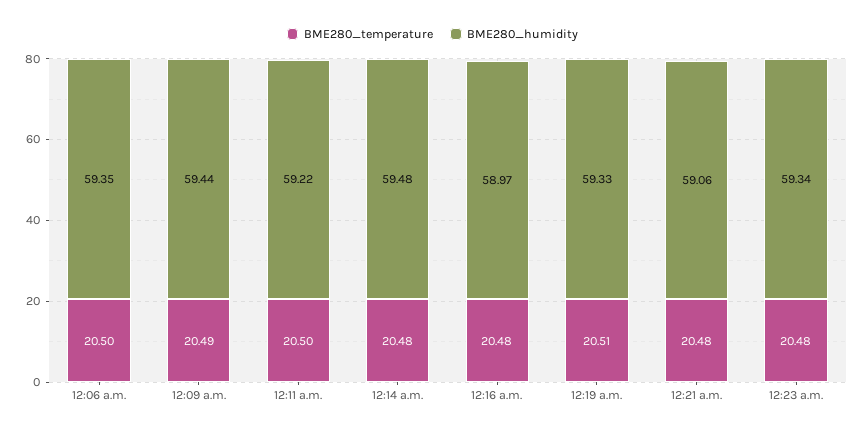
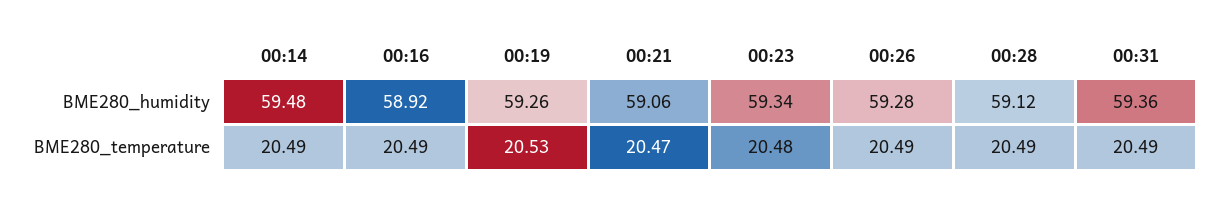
BME280_temperature, 12:06 a.m.: 20.5 -> none
BME280_humidity, 12:06 a.m.: 59.35 -> none
BME280_temperature, 12:09 a.m.: 20.49 -> none
BME280_humidity, 12:09 a.m.: 59.44 -> none
BME280_temperature, 12:11 a.m.: 20.5 -> none
BME280_humidity, 12:11 a.m.: 59.22 -> none
BME280_temperature, 12:14 a.m.: 20.48 -> 20.49
BME280_temperature, 12:16 a.m.: 20.48 -> 20.49
BME280_humidity, 12:16 a.m.: 58.97 -> 58.92
BME280_temperature, 12:19 a.m.: 20.51 -> 20.53
BME280_humidity, 12:19 a.m.: 59.33 -> 59.26
BME280_temperature, 12:21 a.m.: 20.48 -> 20.47
BME280_humidity, 00:26: none -> 59.28
BME280_humidity, 00:28: none -> 59.12
BME280_humidity, 00:31: none -> 59.36
BME280_temperature, 00:26: none -> 20.49
BME280_temperature, 00:28: none -> 20.49
BME280_temperature, 00:31: none -> 20.49

